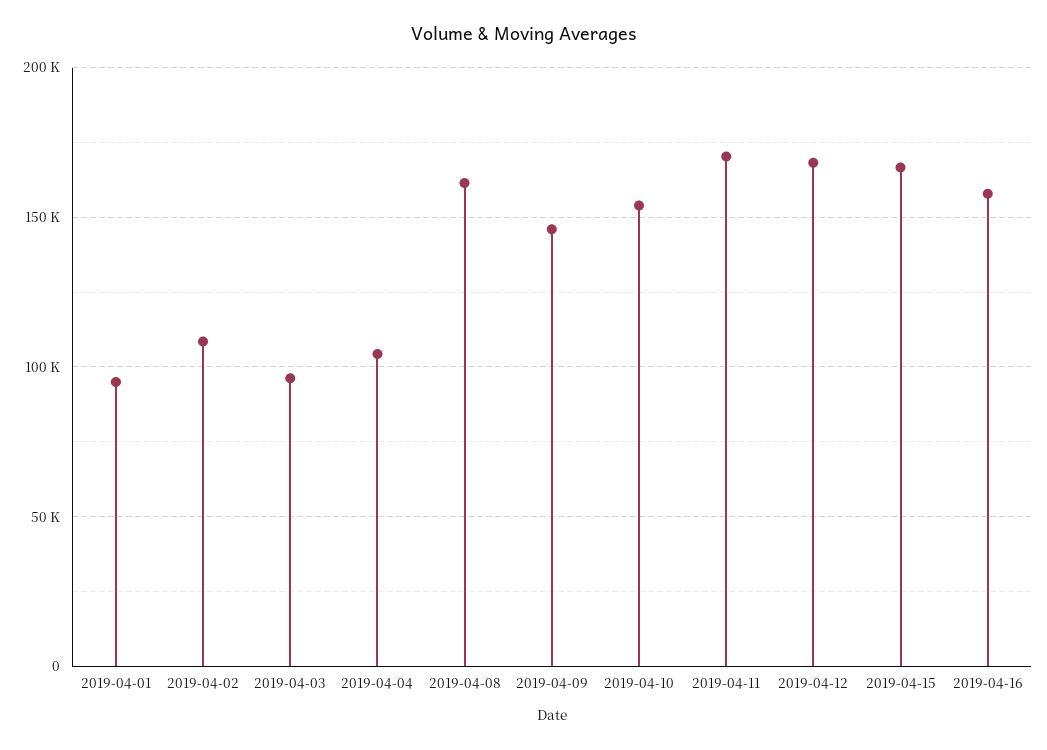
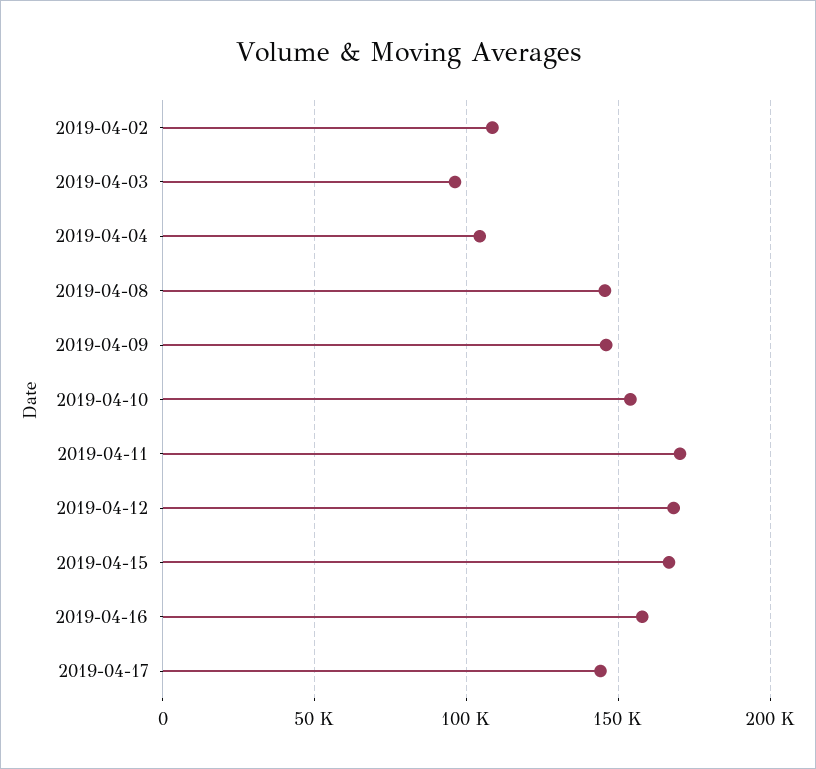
2019-04-01: 95000 -> none
2019-04-08: 160000 -> 145000
2019-04-17: none -> 145000

